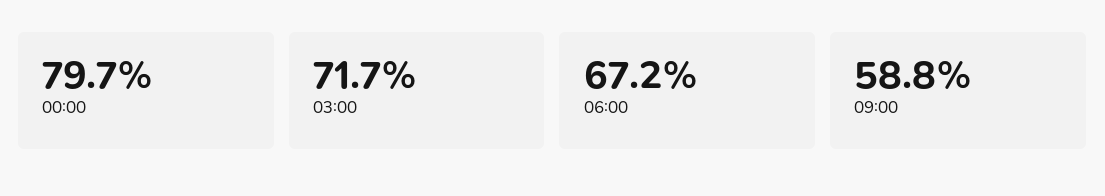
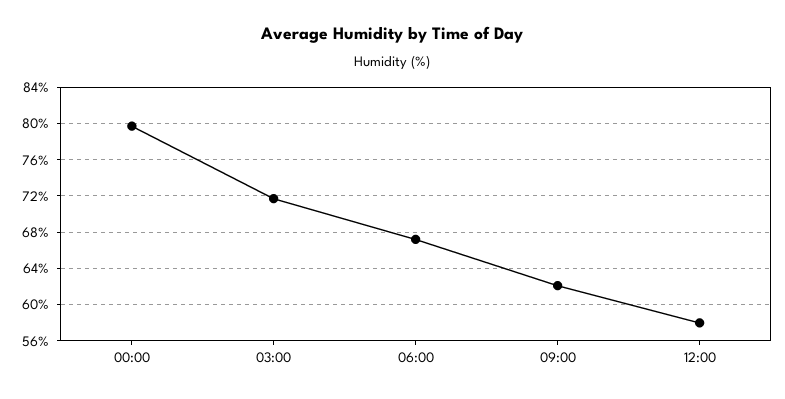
09:00: 58.8 -> 62
12:00: none -> 58

